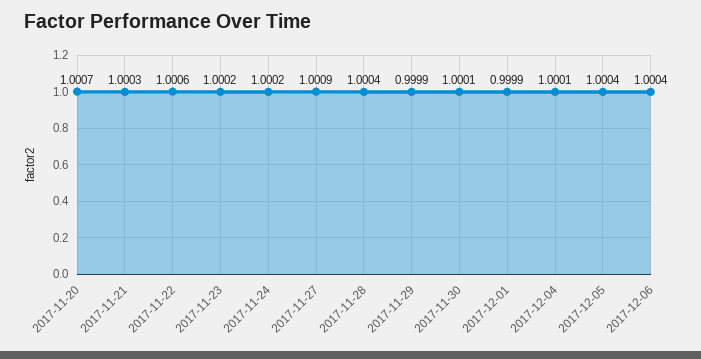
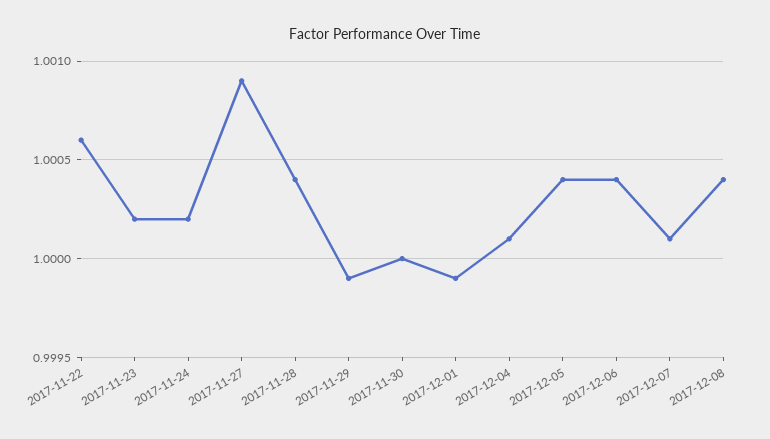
2017-11-20: 1.0007 -> none
2017-11-21: 1.0003 -> none
2017-11-30: 1.0001 -> 1
2017-12-07: none -> 1.0001
2017-12-08: none -> 1.0004

